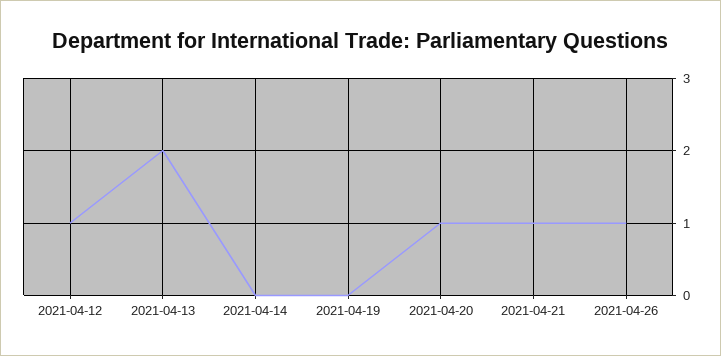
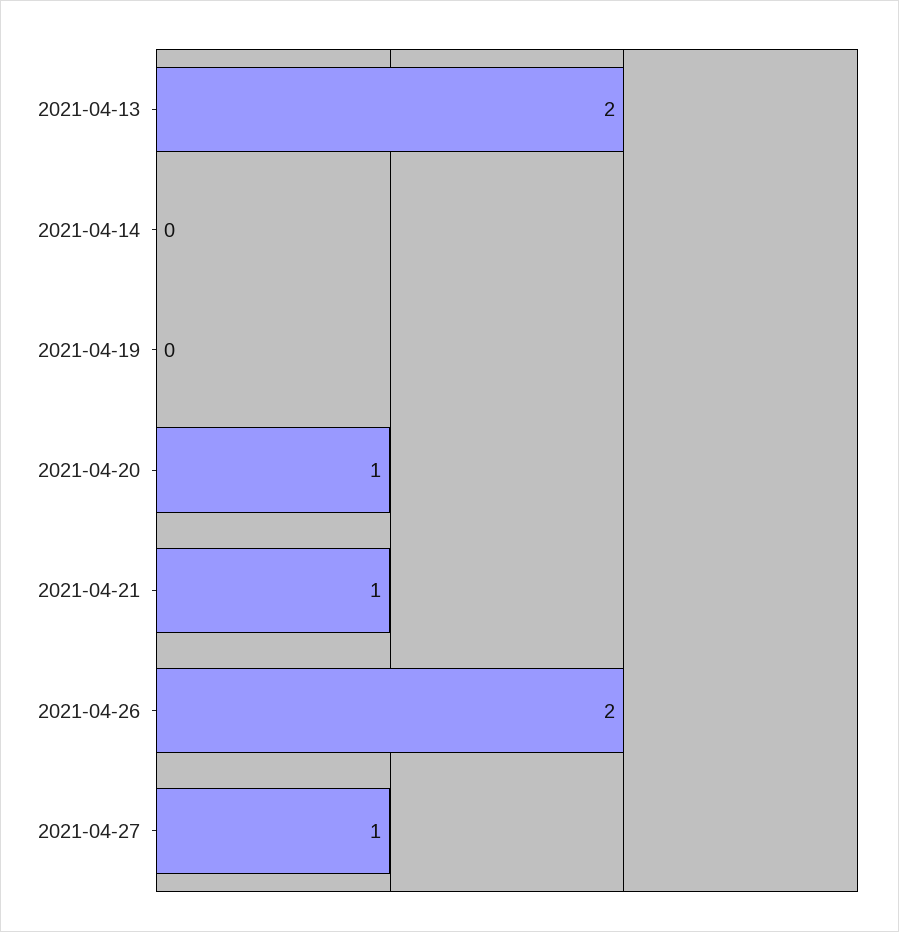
2021-04-12: 1 -> none
2021-04-26: 1 -> 2
2021-04-27: none -> 1

